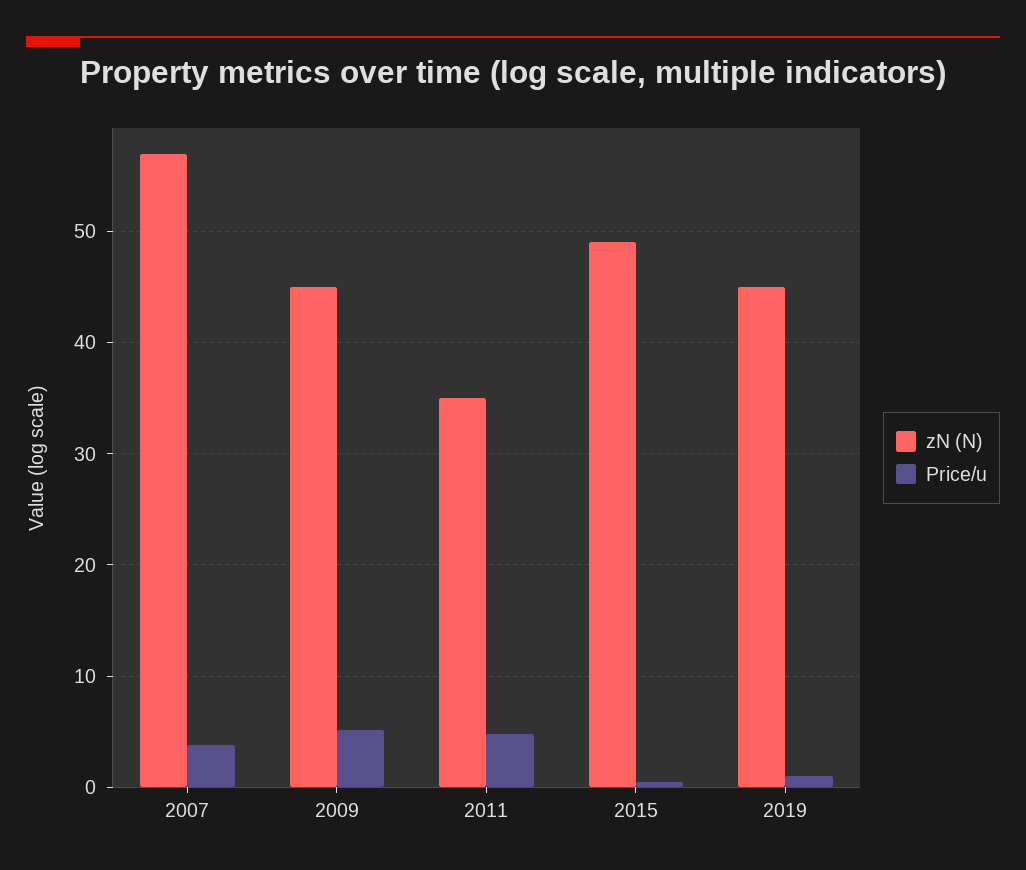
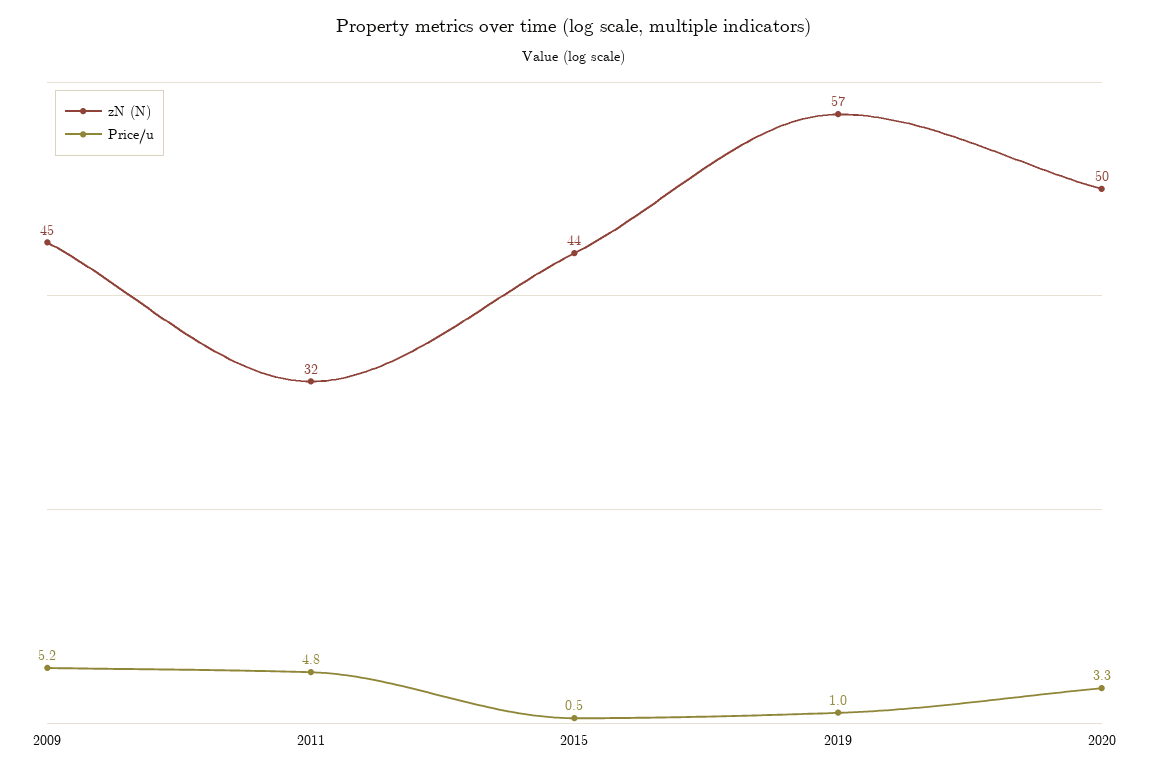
zN (N), 2007: 57 -> none
Price/u, 2007: 4 -> none
zN (N), 2011: 35 -> 32
zN (N), 2015: 49 -> 44
zN (N), 2019: 45 -> 57
zN (N), 2020: none -> 50
Price/u, 2020: none -> 3.3

